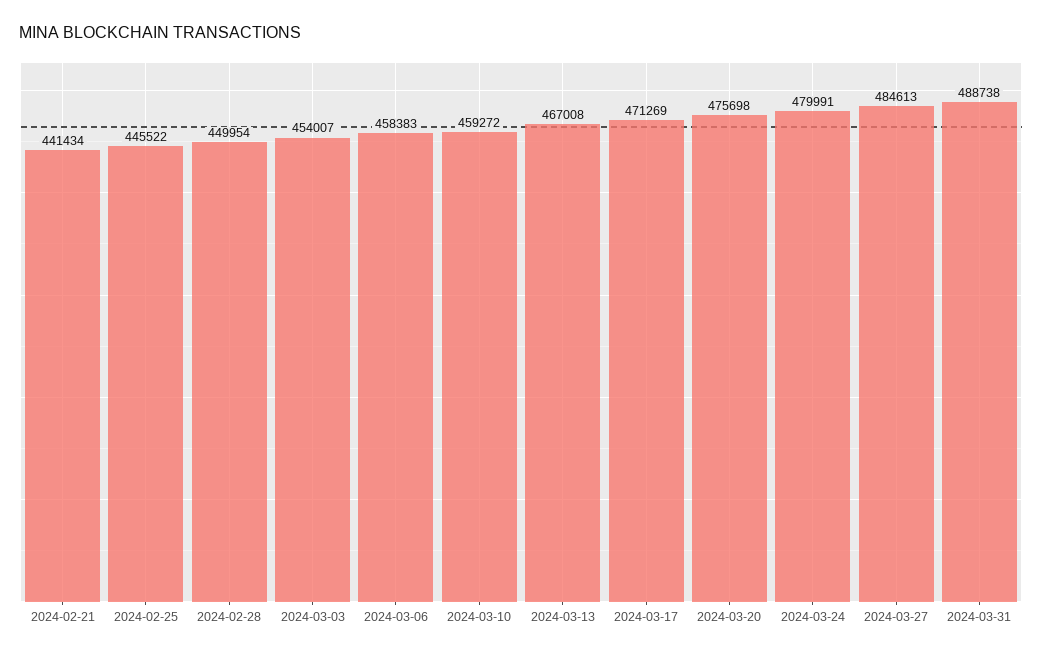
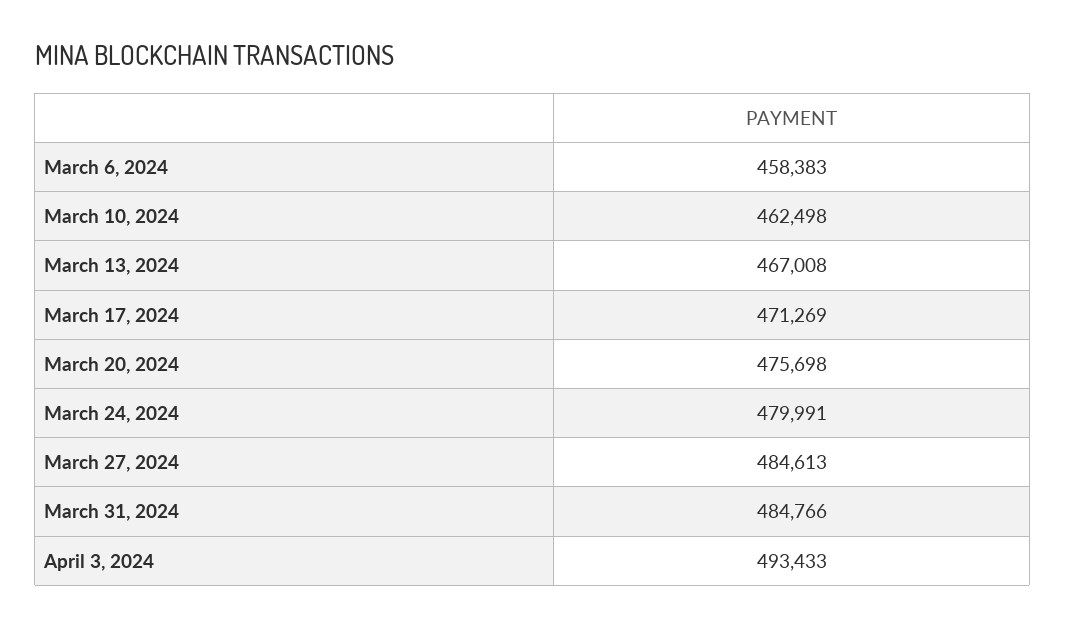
2024-02-21: 441434 -> none
2024-02-25: 445522 -> none
2024-02-28: 449954 -> none
2024-03-03: 454007 -> none
2024-03-10: 459272 -> 462498
2024-03-31: 488738 -> 484766
April 3, 2024: none -> 493433

